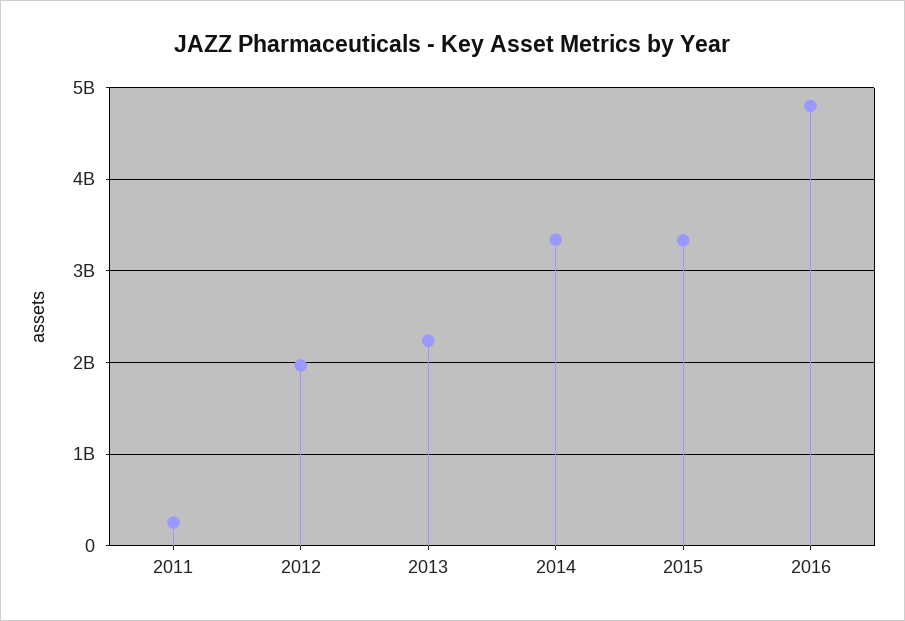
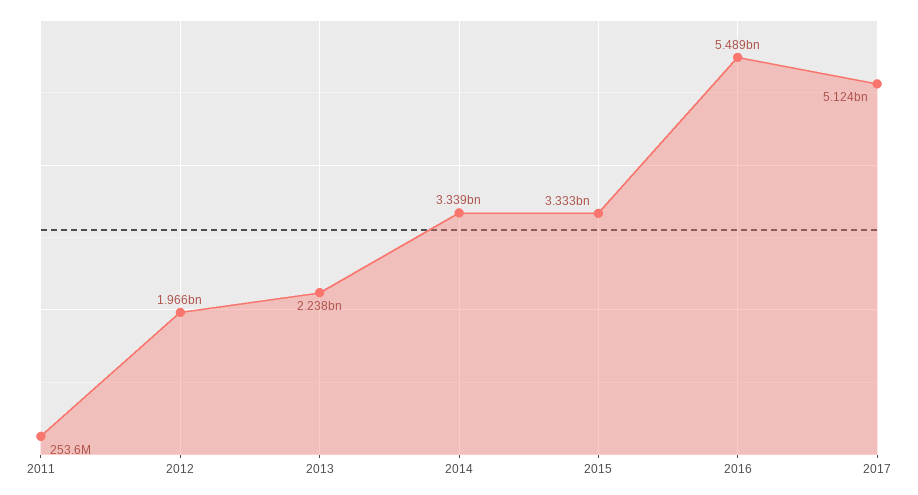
2016: 4800000000 -> 5489000000
2017: none -> 5124000000

